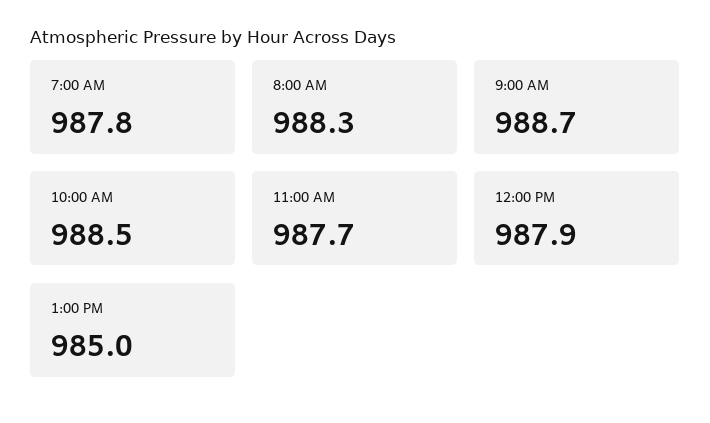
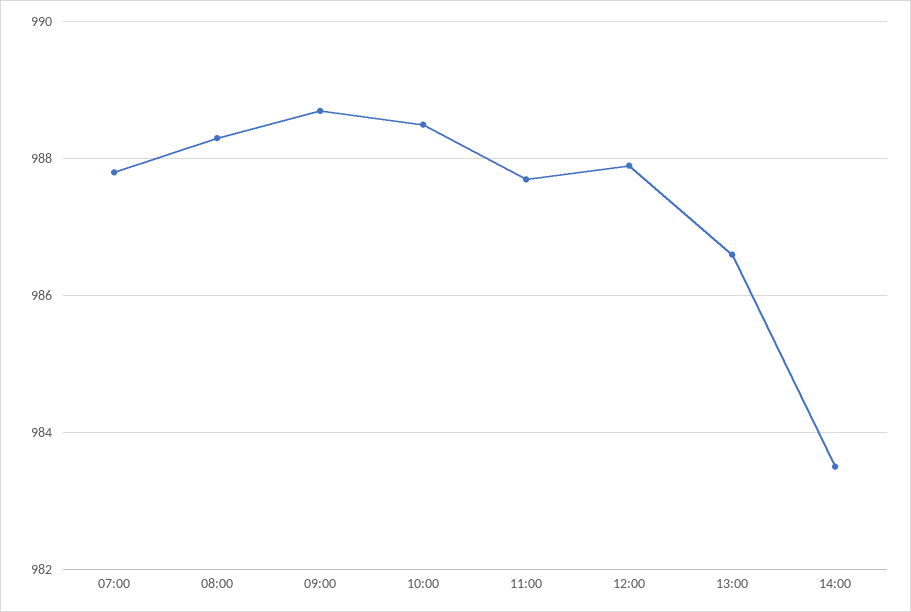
1:00 PM: 985 -> 986.5
14:00: none -> 983.5

